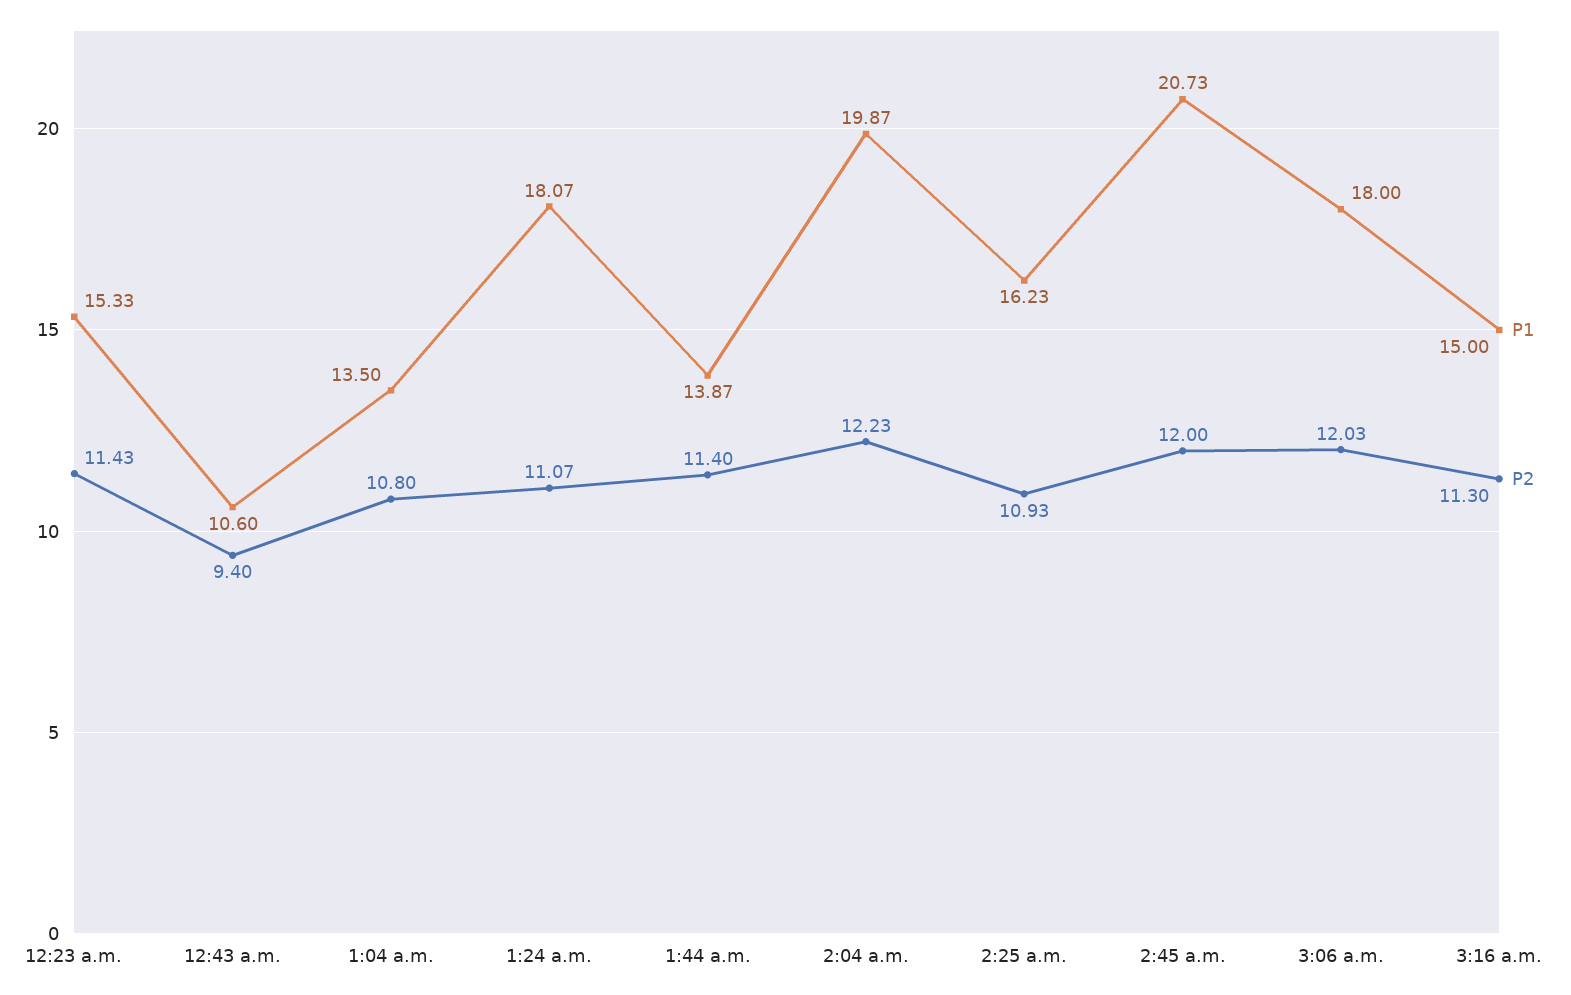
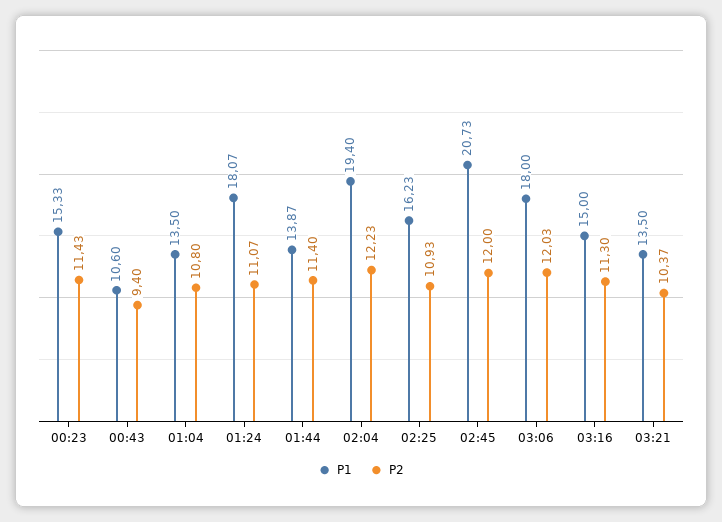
P1, 2:04 a.m.: 19.87 -> 19.4
P1, 03:21: none -> 13.5
P2, 03:21: none -> 10.37

